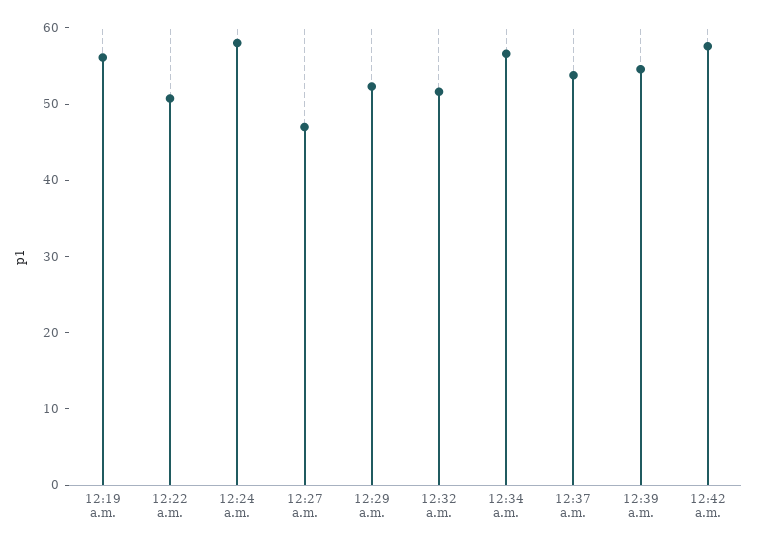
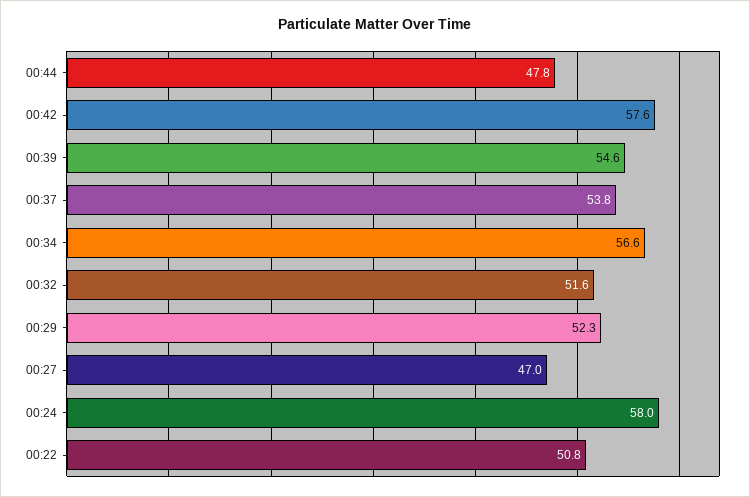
12:19 a.m.: 56 -> none
00:44: none -> 47.8

